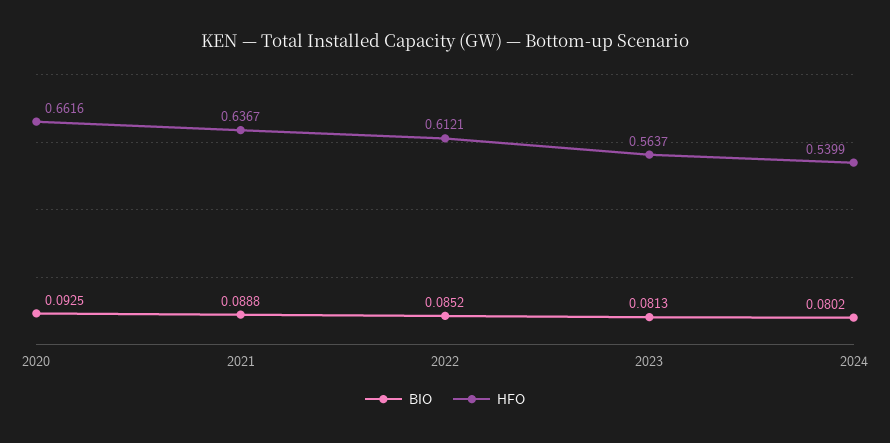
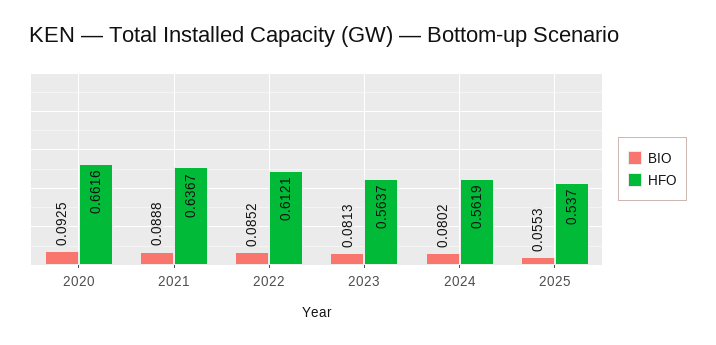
HFO, 2024: 0.5399 -> 0.5619
BIO, 2025: none -> 0.0553
HFO, 2025: none -> 0.537

